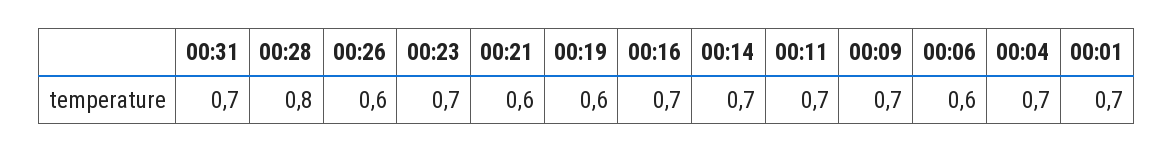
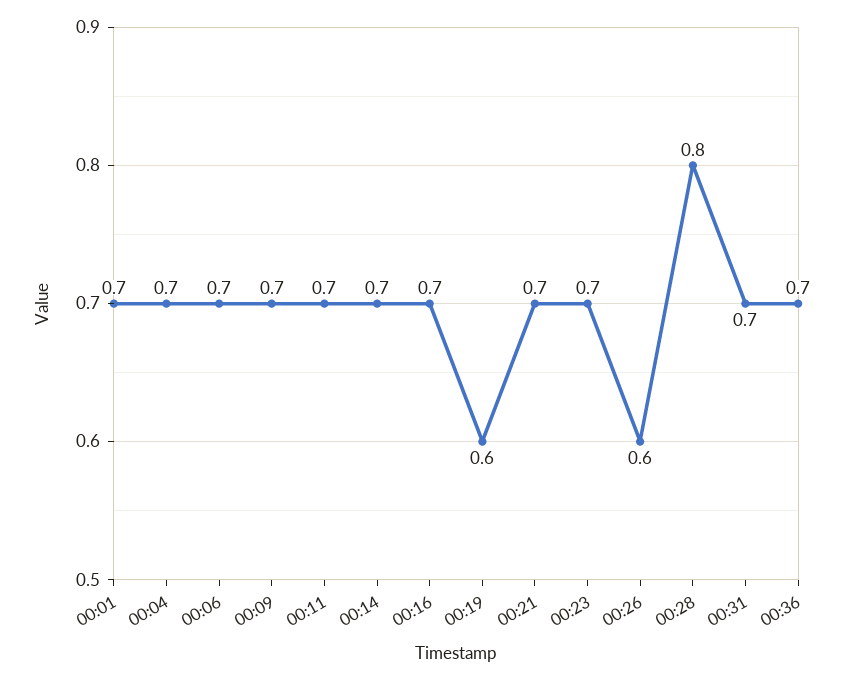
00:21: 0.6 -> 0.7
00:06: 0.6 -> 0.7
00:36: none -> 0.7

